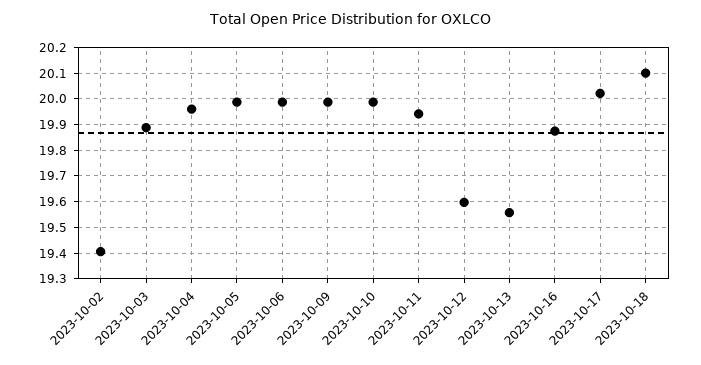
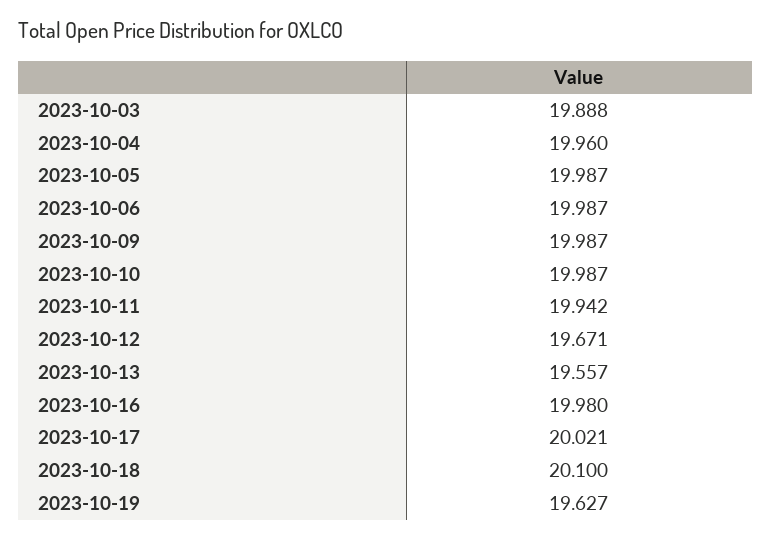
2023-10-02: 19.4 -> none
2023-10-12: 19.6 -> 19.671
2023-10-16: 19.875 -> 19.98
2023-10-19: none -> 19.627

